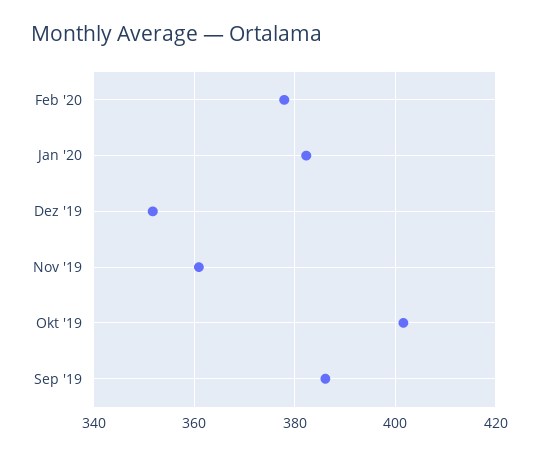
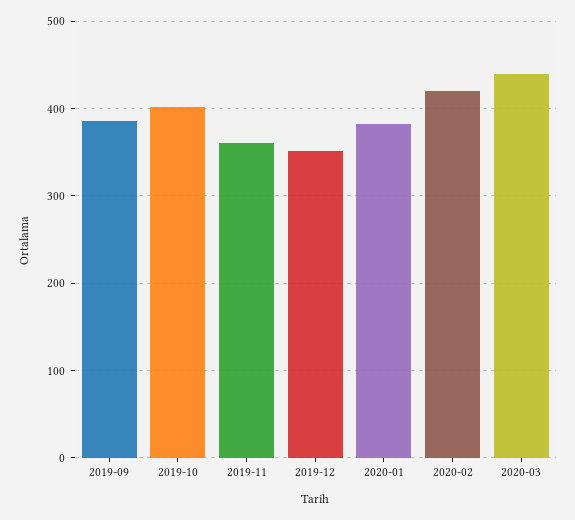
Feb '20: 378 -> 420
2020-03: none -> 440

